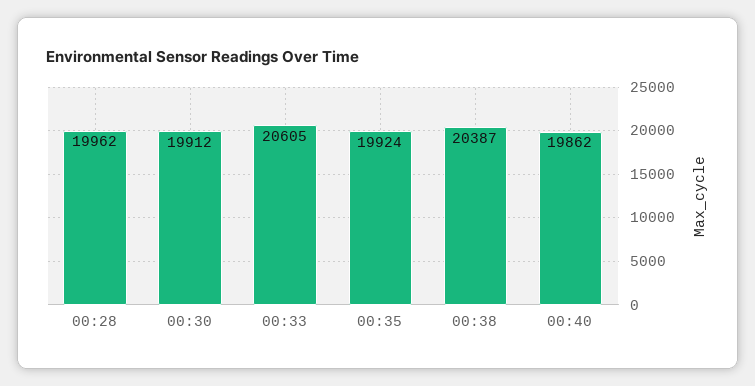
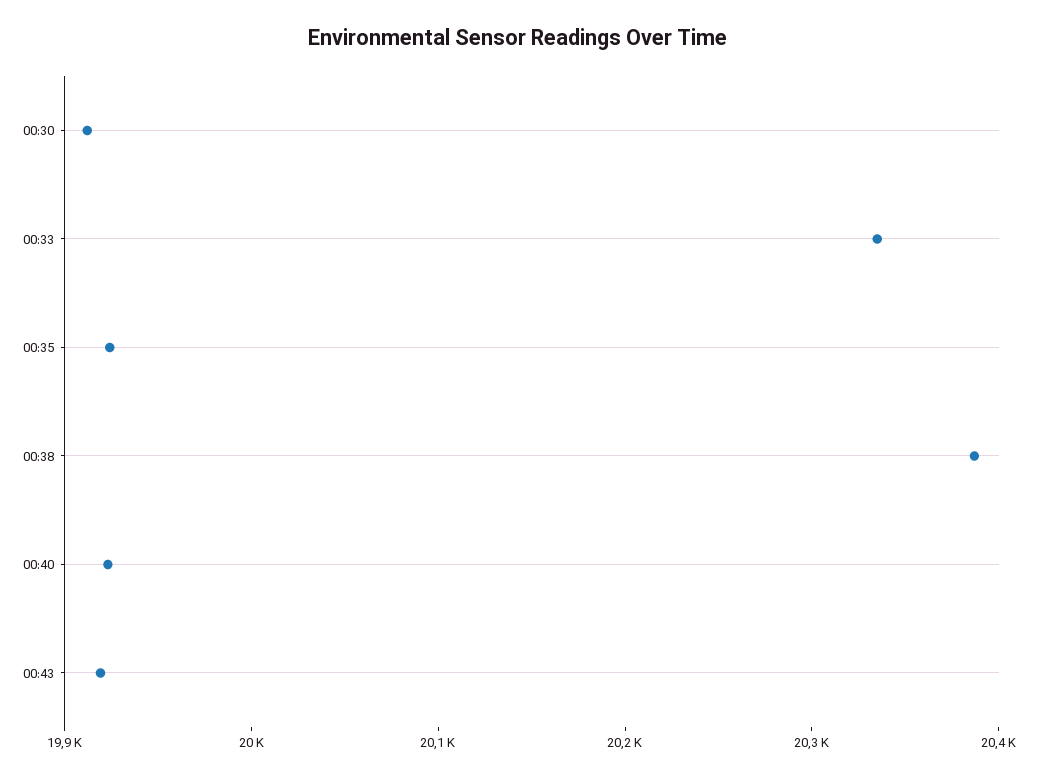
00:28: 19962 -> none
00:33: 20605 -> 20340
00:40: 19862 -> 19920
00:43: none -> 19920

